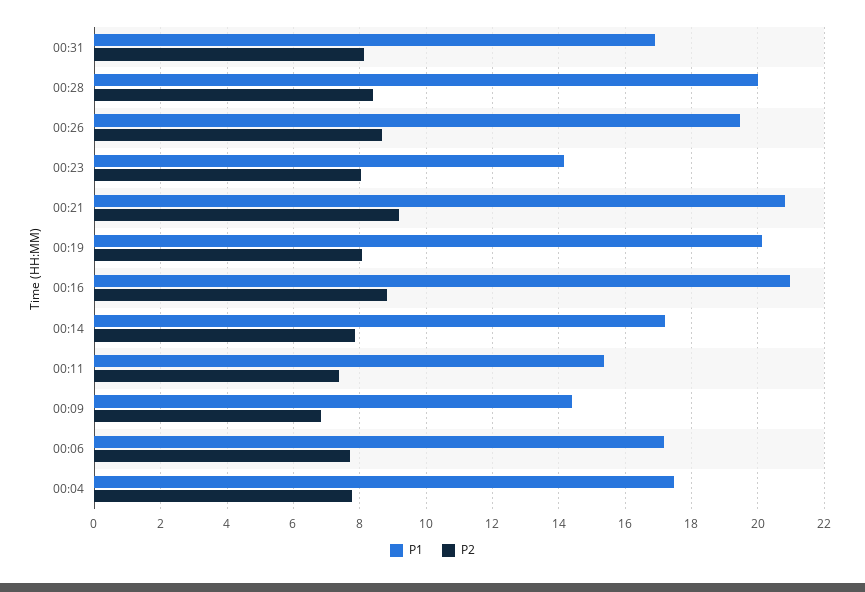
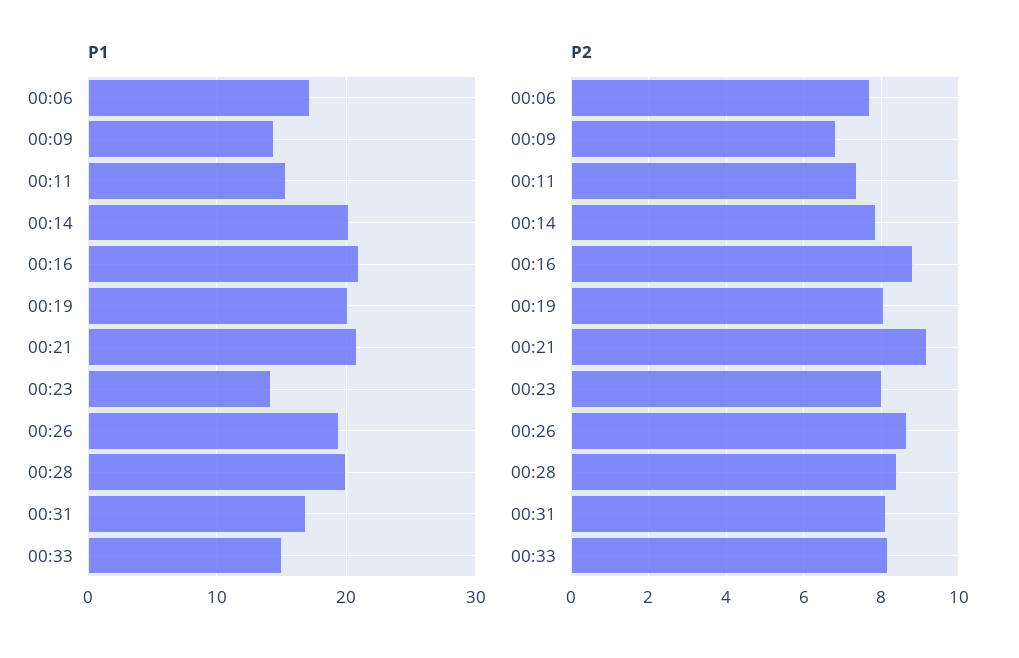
P1, 00:14: 17.2 -> 20
P1, 00:04: 17.4 -> none
P2, 00:04: 7.8 -> none
P1, 00:33: none -> 15
P2, 00:33: none -> 8.2

